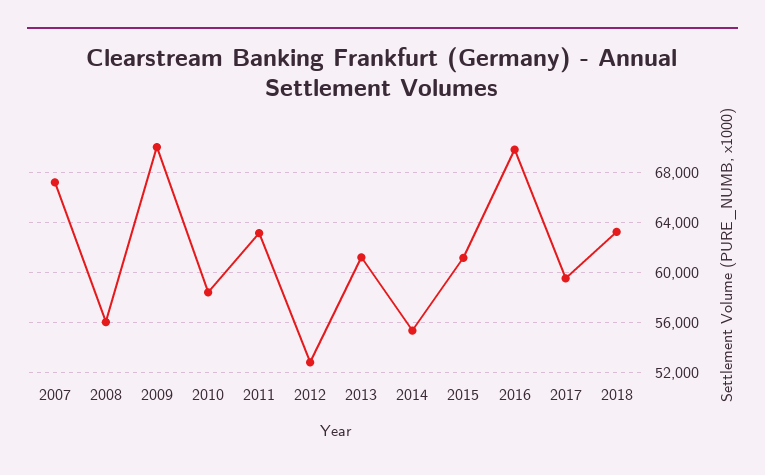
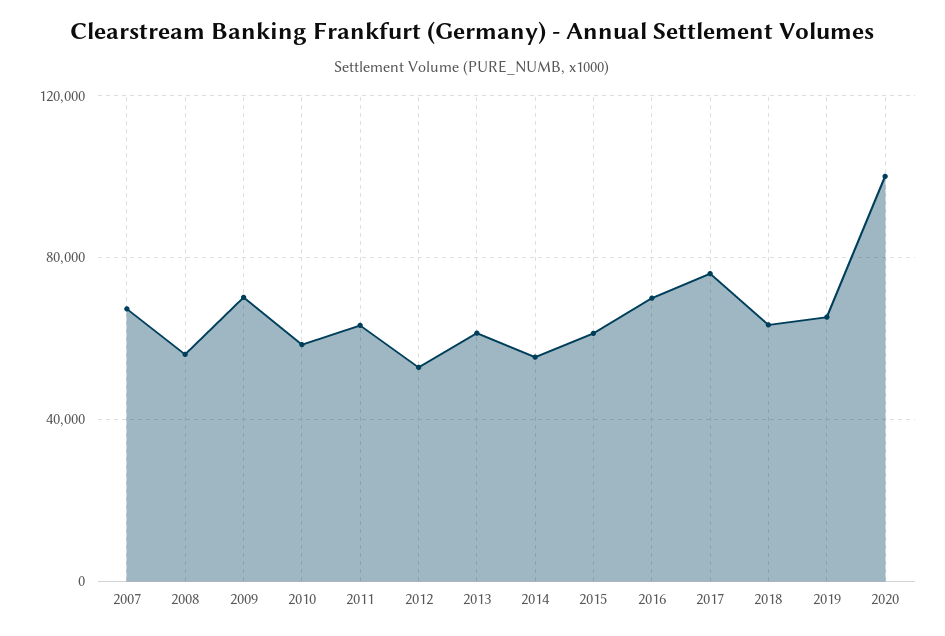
2017: 59500 -> 75000
2019: none -> 65000
2020: none -> 100000

